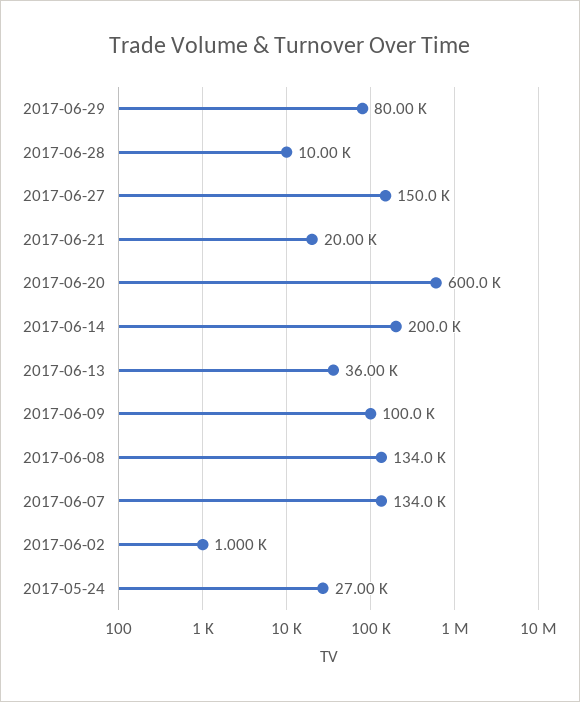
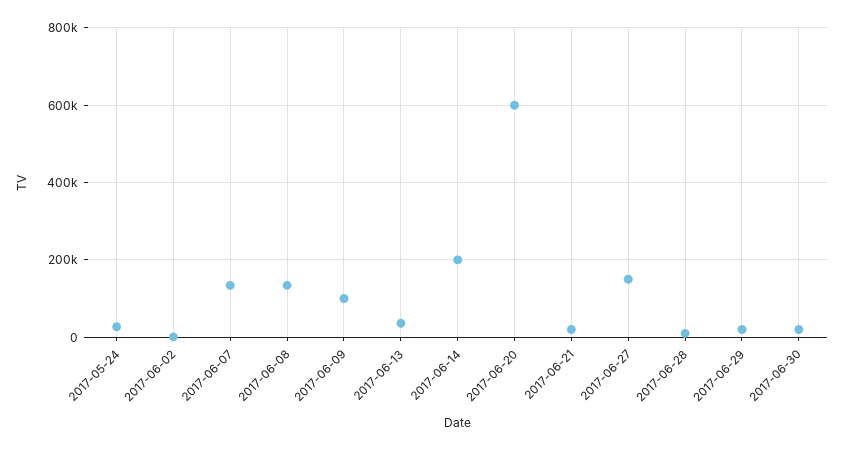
2017-06-29: 80000 -> 20000
2017-06-30: none -> 20000

